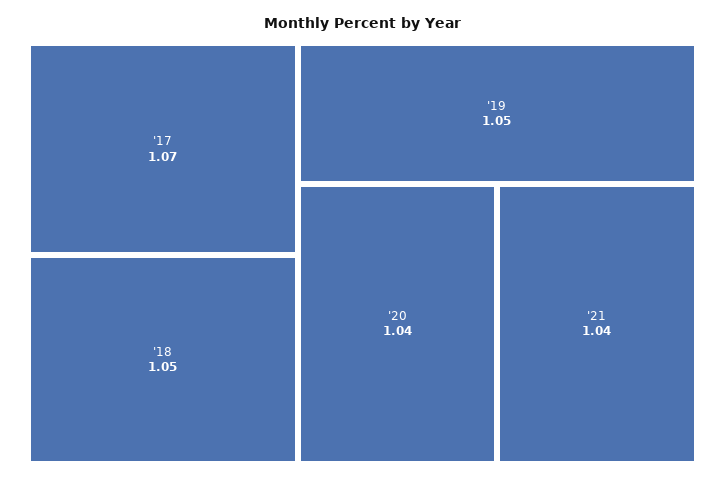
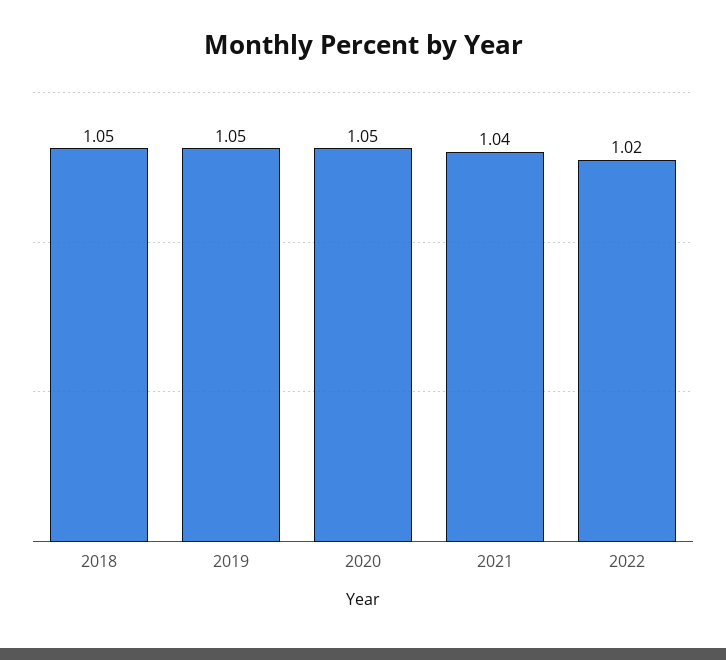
'17: 1.07 -> none
'20: 1.04 -> 1.05
2022: none -> 1.02

